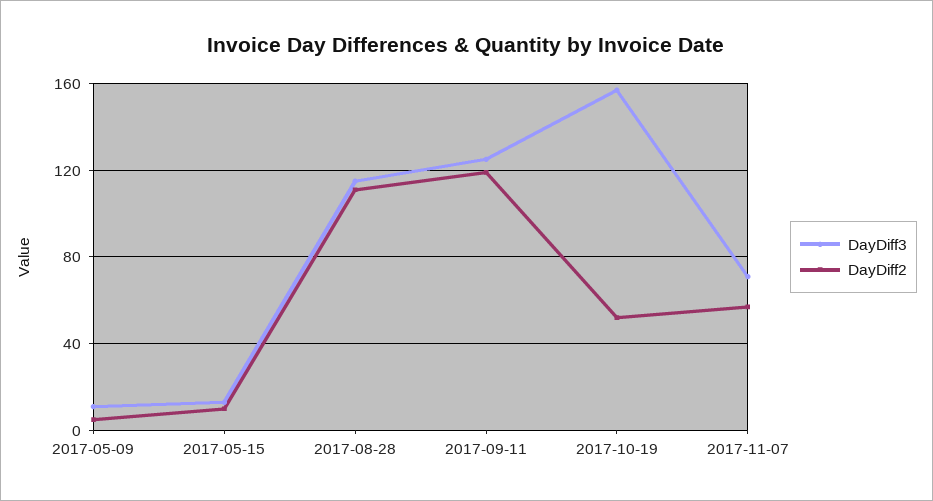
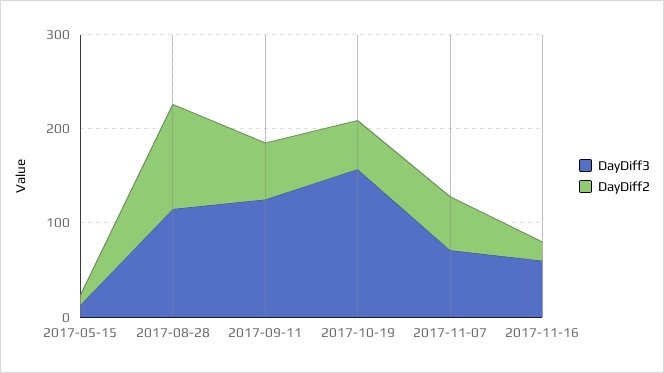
DayDiff3, 2017-05-09: 10 -> none
DayDiff2, 2017-05-09: 5 -> none
DayDiff2, 2017-09-11: 120 -> 60
DayDiff3, 2017-11-16: none -> 60
DayDiff2, 2017-11-16: none -> 20

